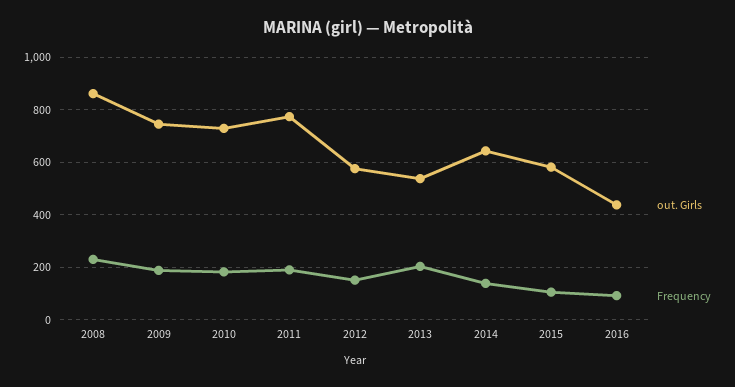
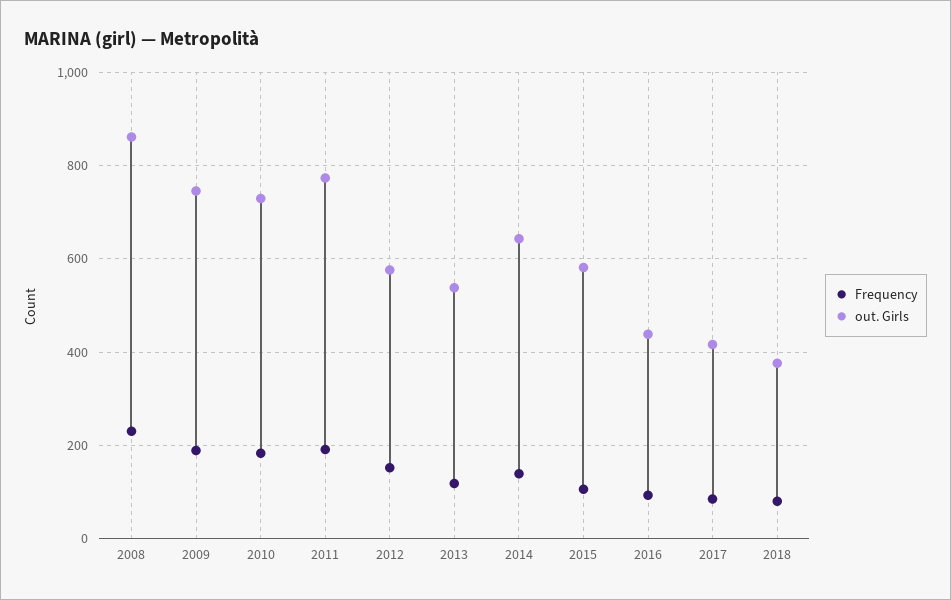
Frequency, 2013: 200 -> 120
Frequency, 2017: none -> 80
out. Girls, 2017: none -> 420
Frequency, 2018: none -> 80
out. Girls, 2018: none -> 380

